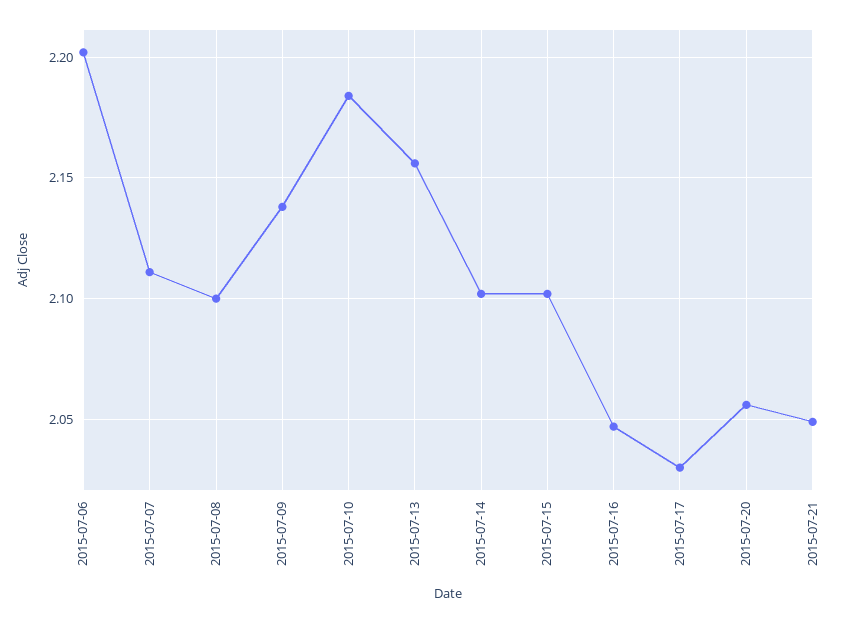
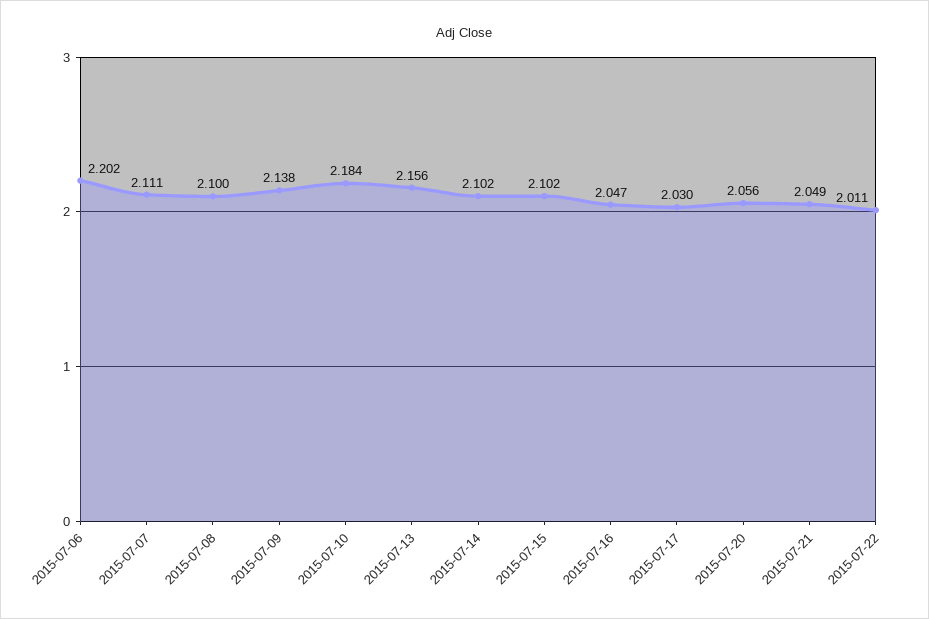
2015-07-22: none -> 2.011

